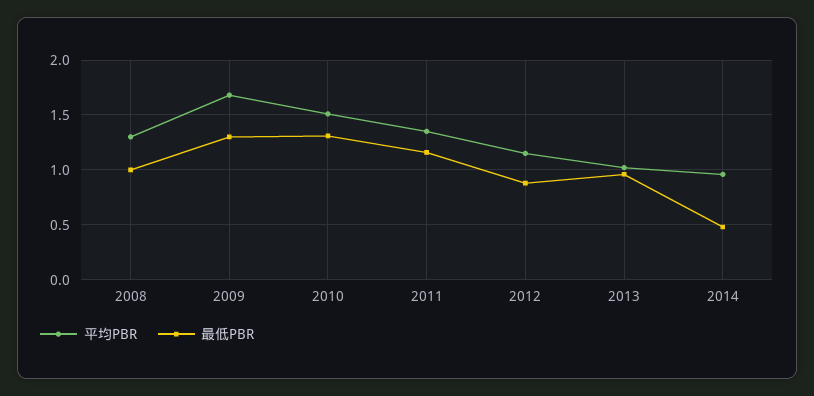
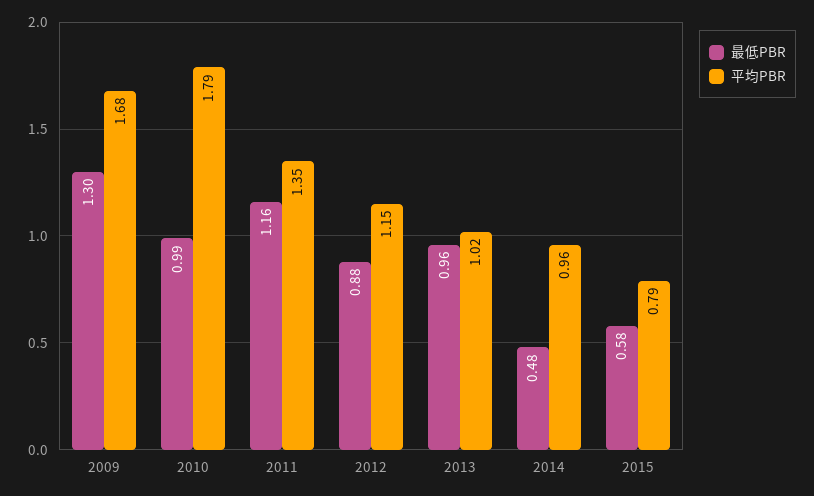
平均PBR, 2008: 1.3 -> none
最低PBR, 2008: 1 -> none
平均PBR, 2010: 1.5 -> 1.79
最低PBR, 2010: 1.3 -> 0.99
最低PBR, 2015: none -> 0.58
平均PBR, 2015: none -> 0.79

